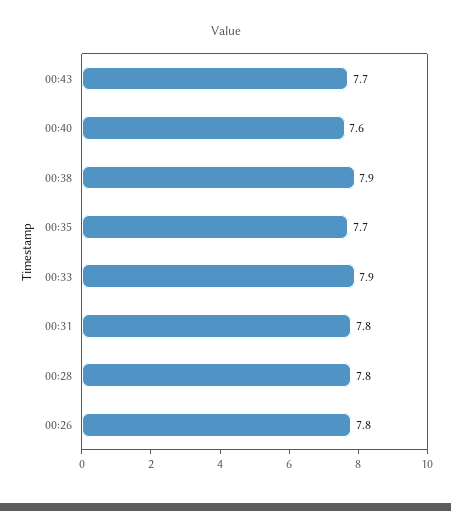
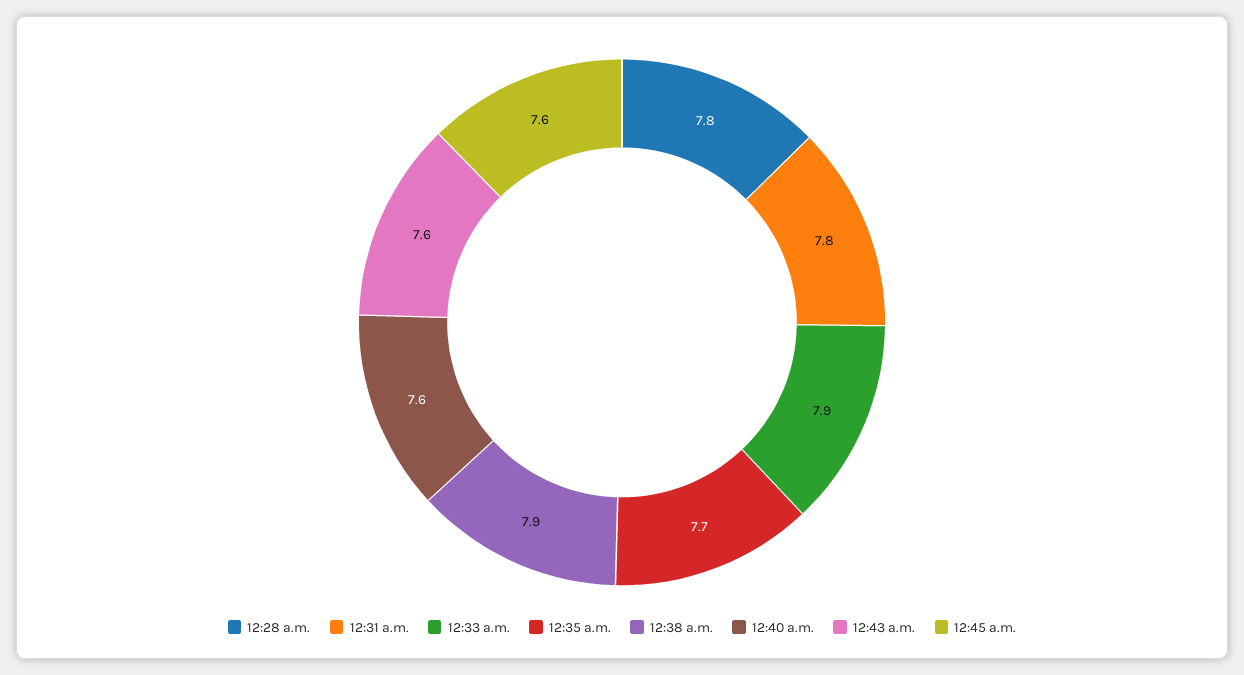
00:43: 7.7 -> 7.6
00:26: 7.8 -> none
12:45 a.m.: none -> 7.6

